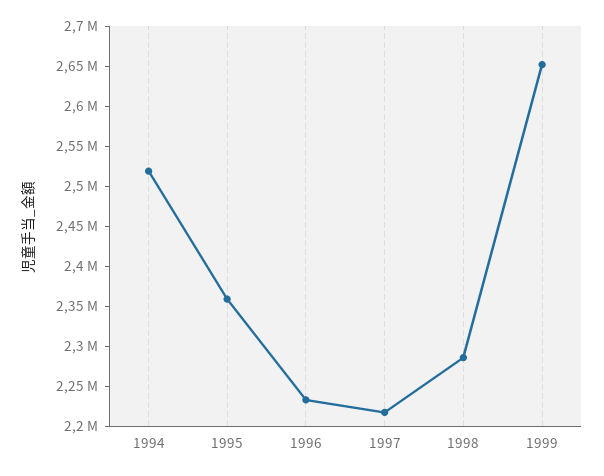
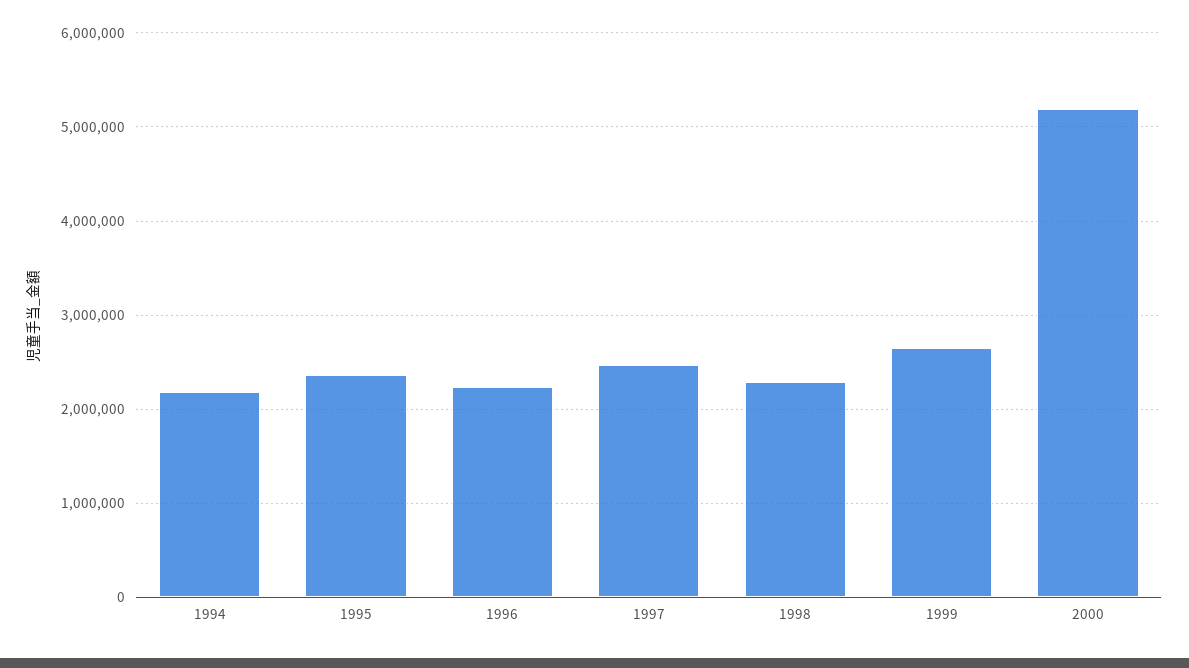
1994: 2520000 -> 2200000
1997: 2220000 -> 2500000
2000: none -> 5200000

